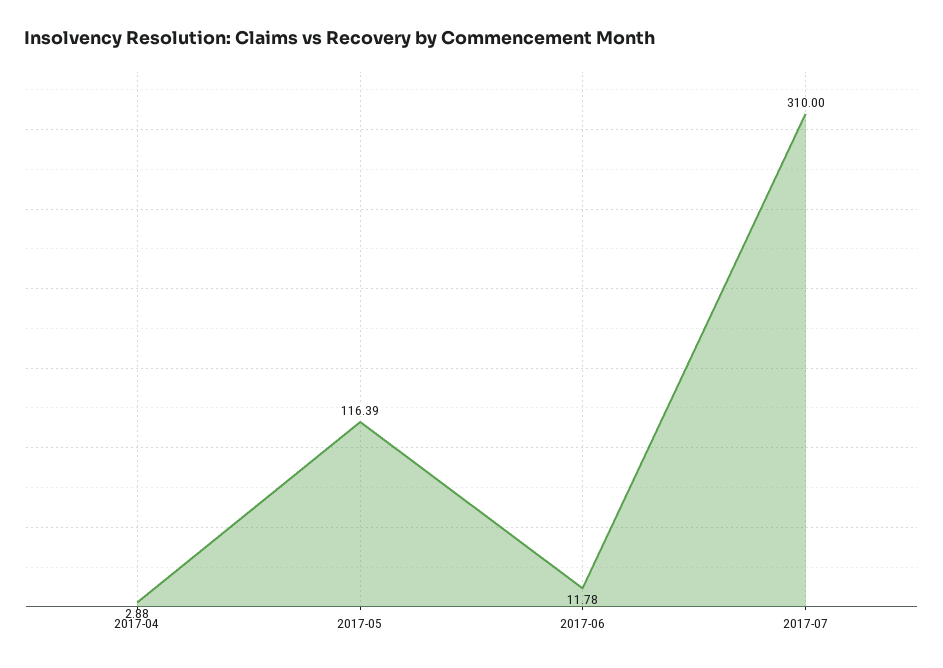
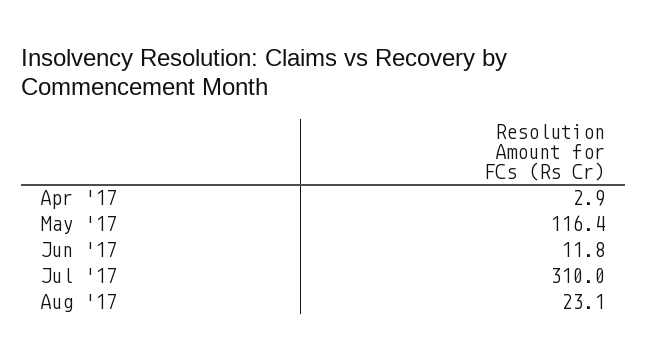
Aug '17: none -> 23.1

